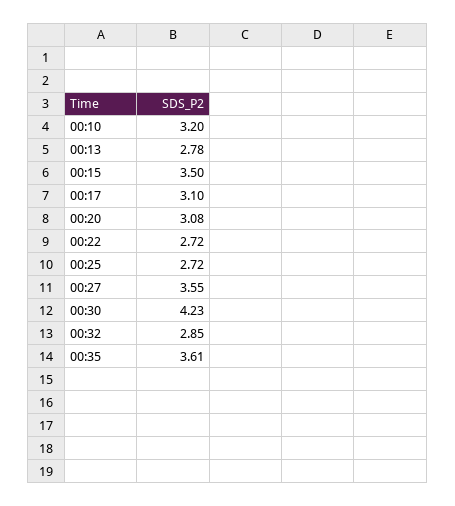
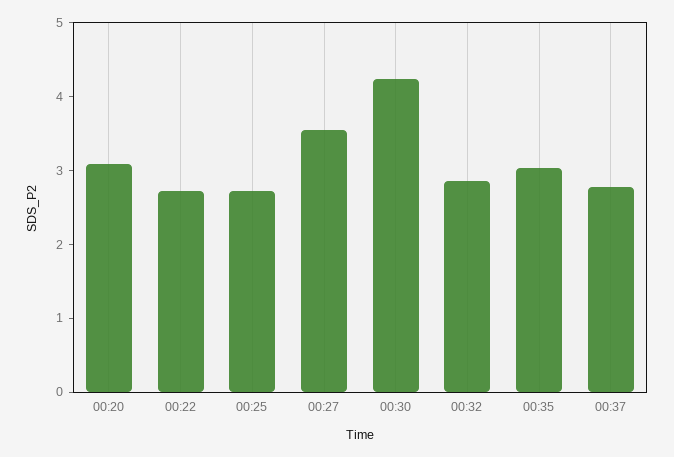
00:10: 3.2 -> none
00:13: 2.78 -> none
00:15: 3.5 -> none
00:17: 3.1 -> none
00:35: 3.61 -> 3
00:37: none -> 2.8

